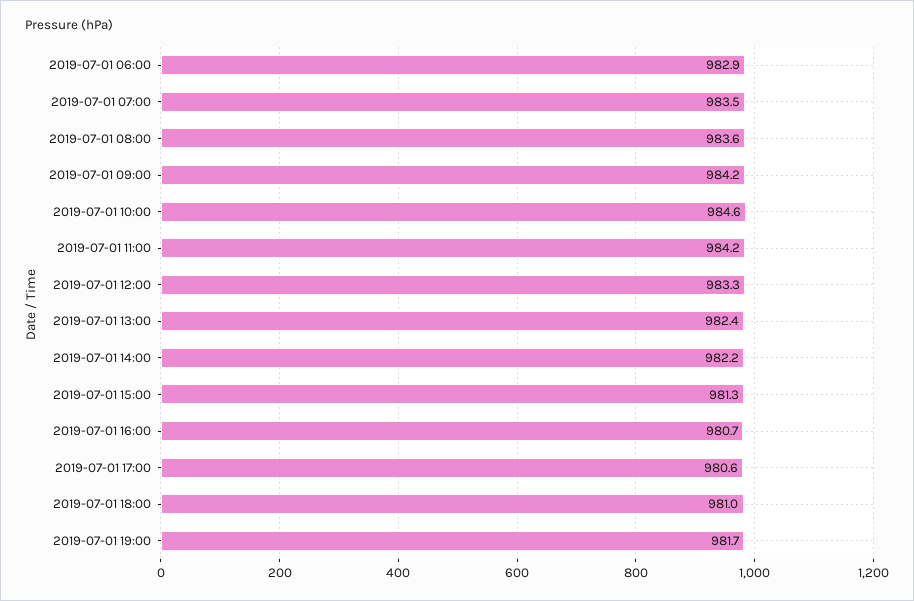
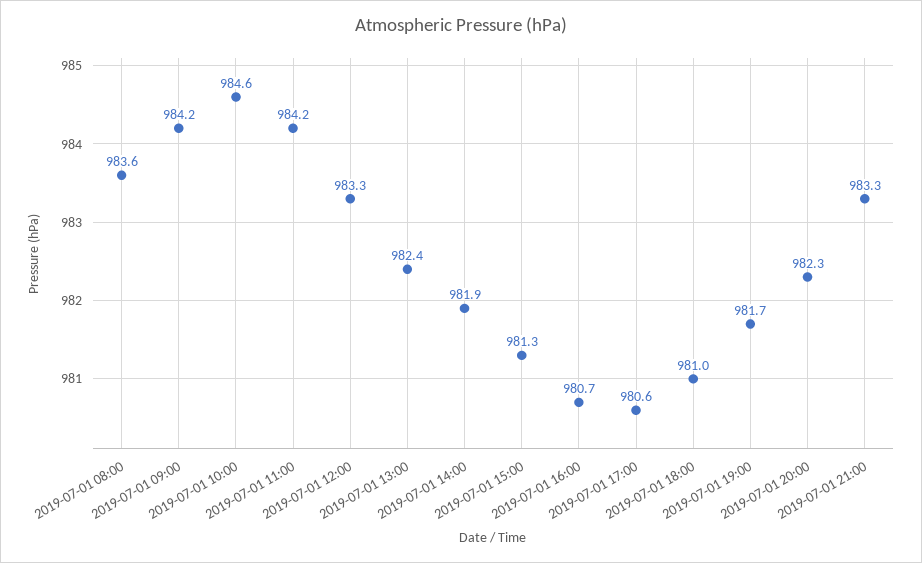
2019-07-01 06:00: 982.9 -> none
2019-07-01 07:00: 983.5 -> none
2019-07-01 14:00: 982.2 -> 981.9
2019-07-01 20:00: none -> 982.3
2019-07-01 21:00: none -> 983.3

